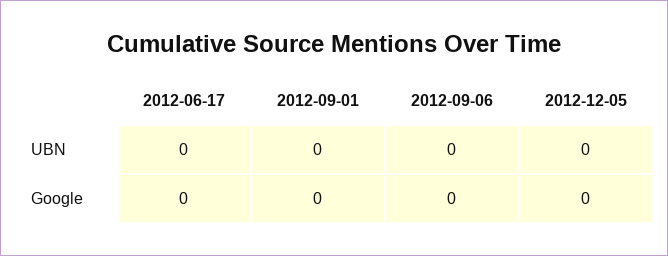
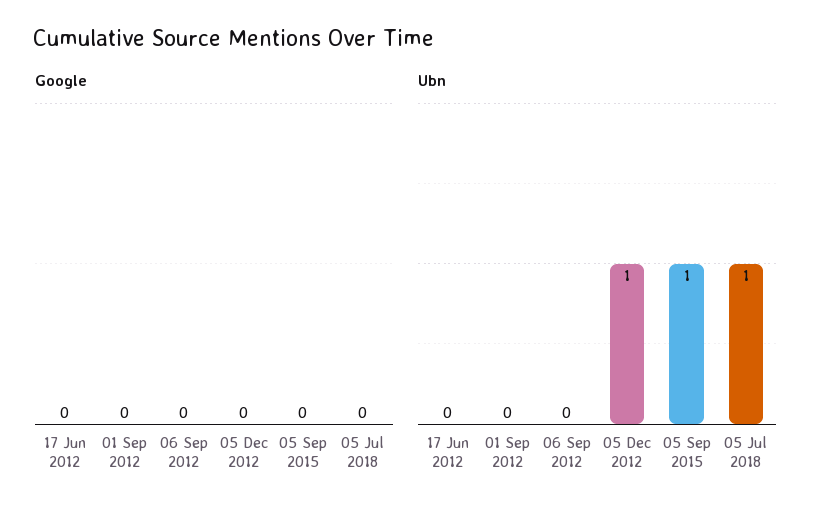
UBN, 2012-12-05: 0 -> 1
Google, 05 Sep 2015: none -> 0
Google, 05 Jul 2018: none -> 0
UBN, 05 Sep 2015: none -> 1
UBN, 05 Jul 2018: none -> 1

